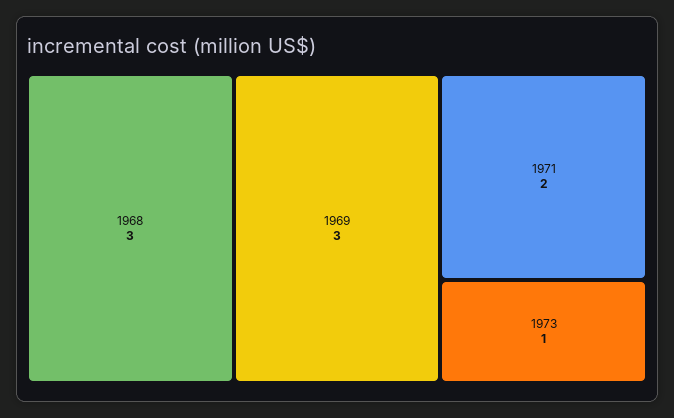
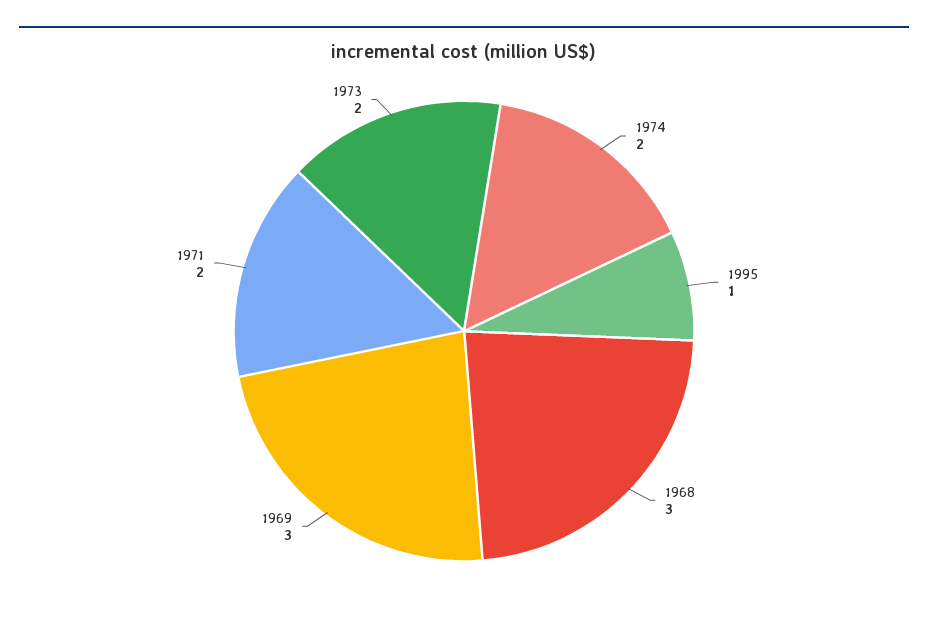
1973: 1 -> 2
1974: none -> 2
1995: none -> 1

